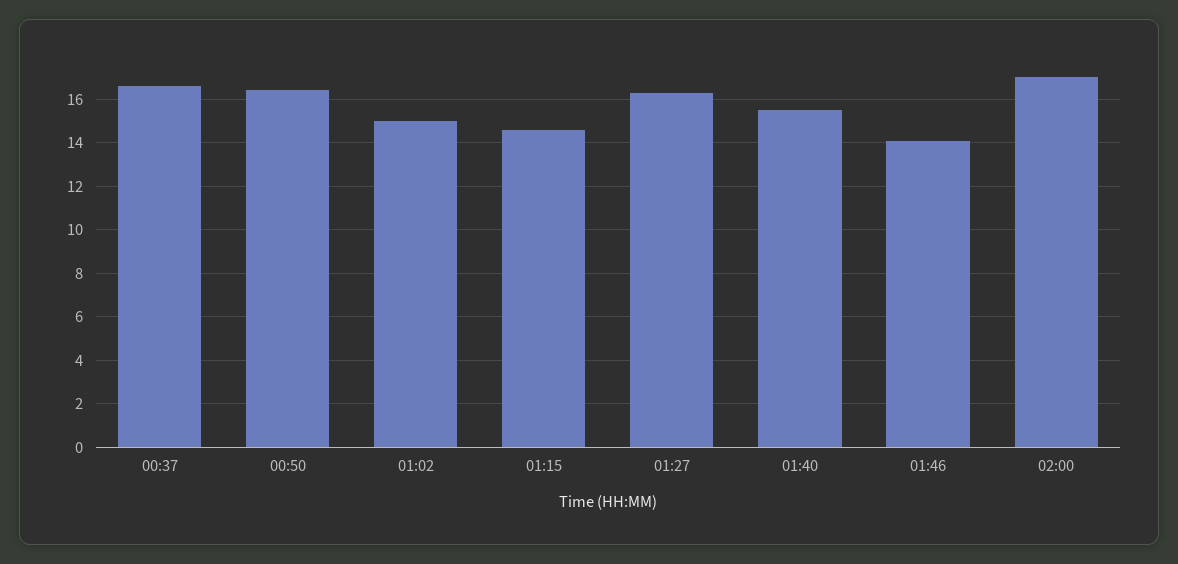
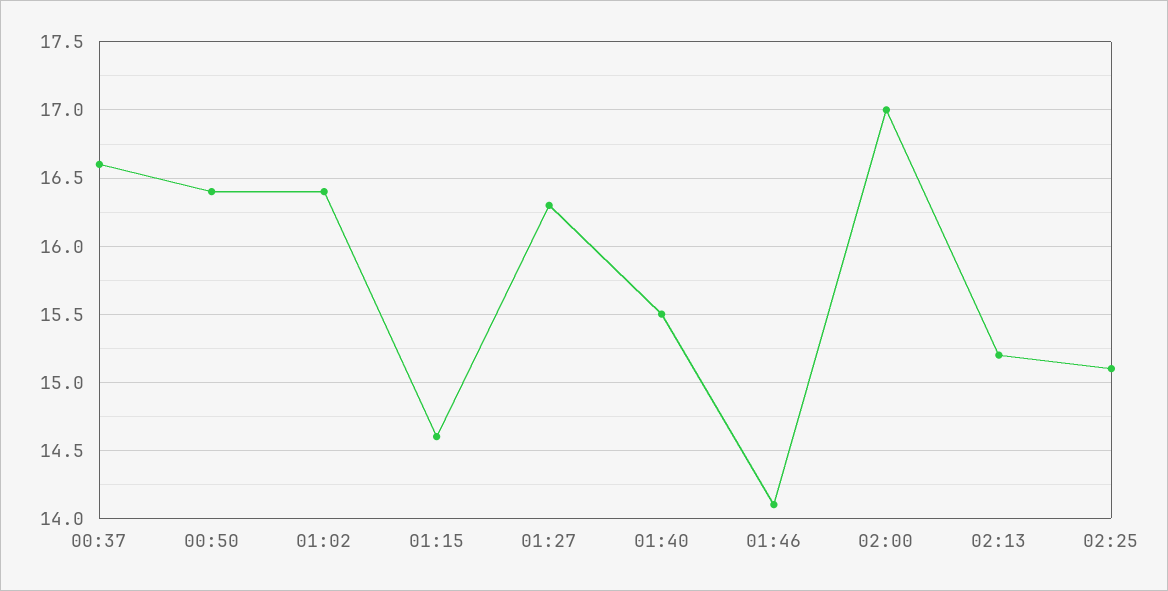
01:02: 15 -> 16.4
02:13: none -> 15.2
02:25: none -> 15.1

